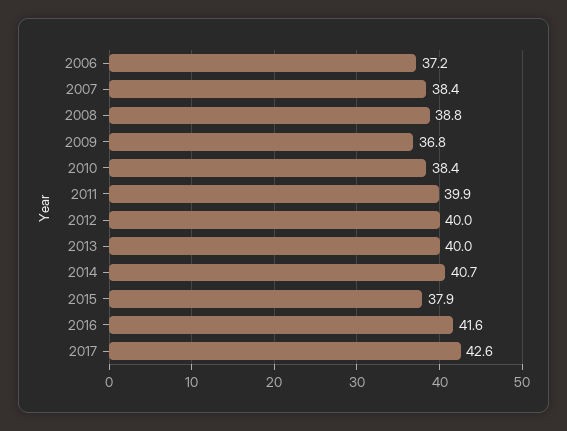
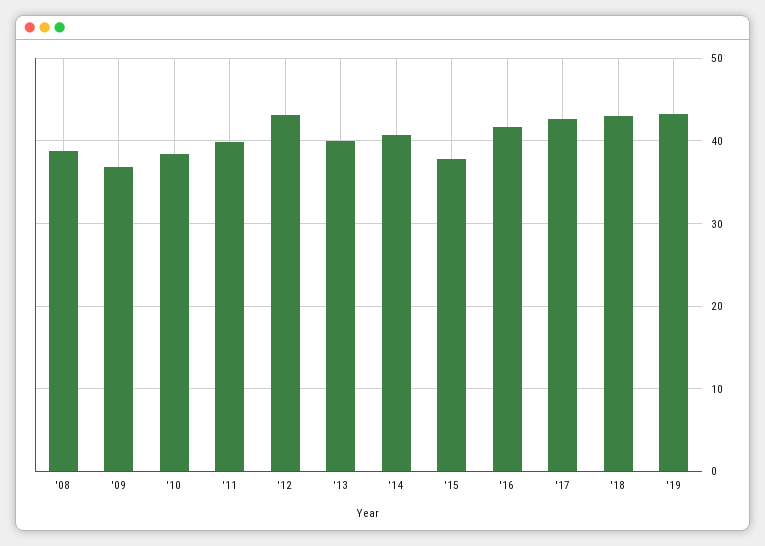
2006: 37.2 -> none
2007: 38.4 -> none
2012: 40 -> 43
'18: none -> 43
'19: none -> 43

